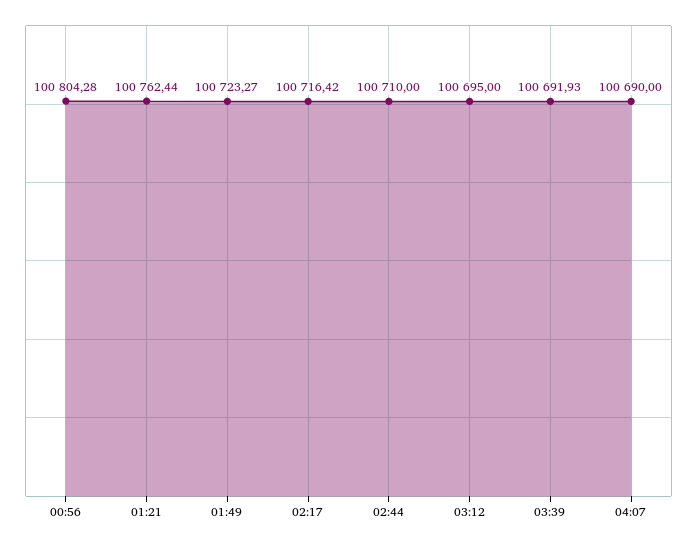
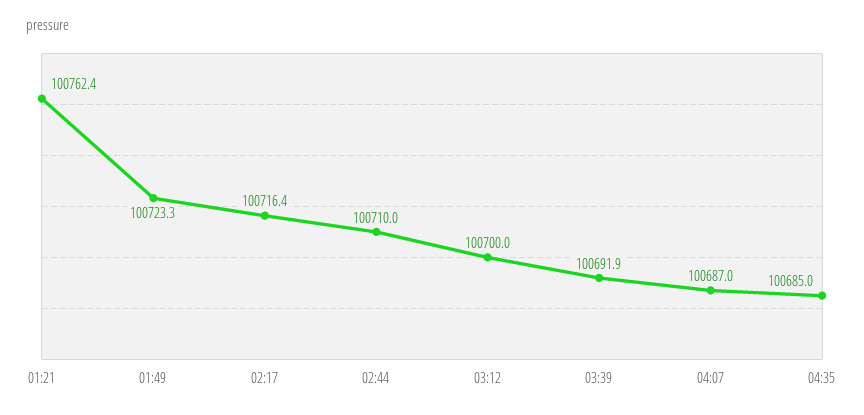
00:56: 100804.28 -> none
03:12: 100695 -> 100700
04:07: 100690 -> 100687
04:35: none -> 100685

